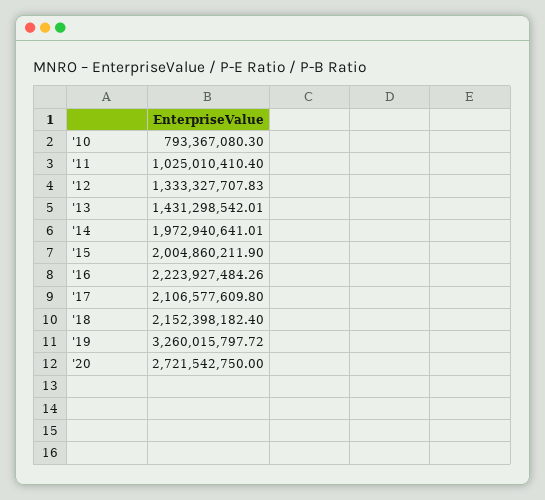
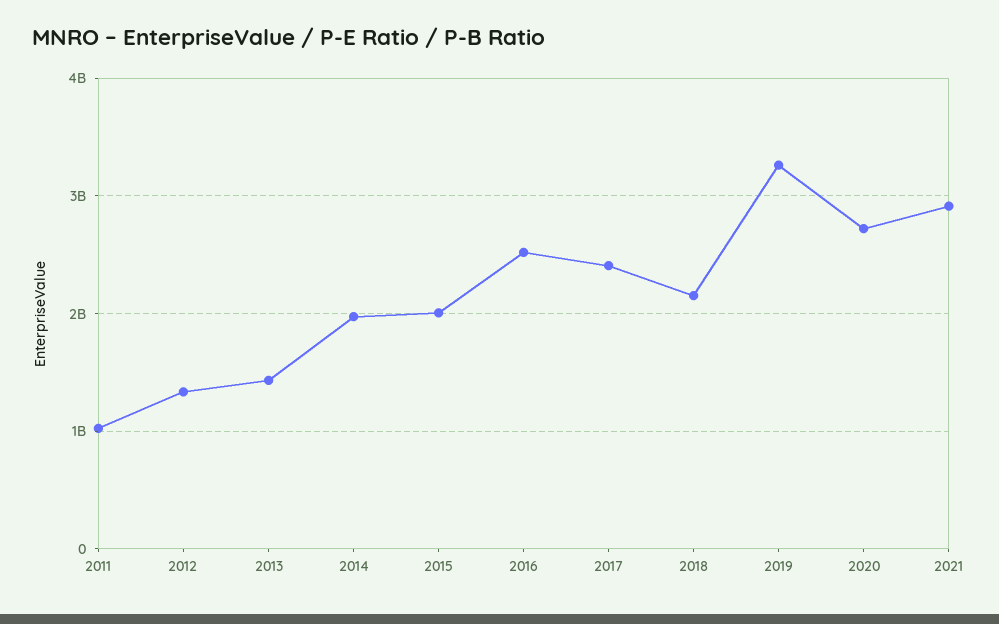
'10: 793367080.3 -> none
'16: 2223927484.26 -> 2500000000
'17: 2106577609.8 -> 2400000000
2021: none -> 2900000000

